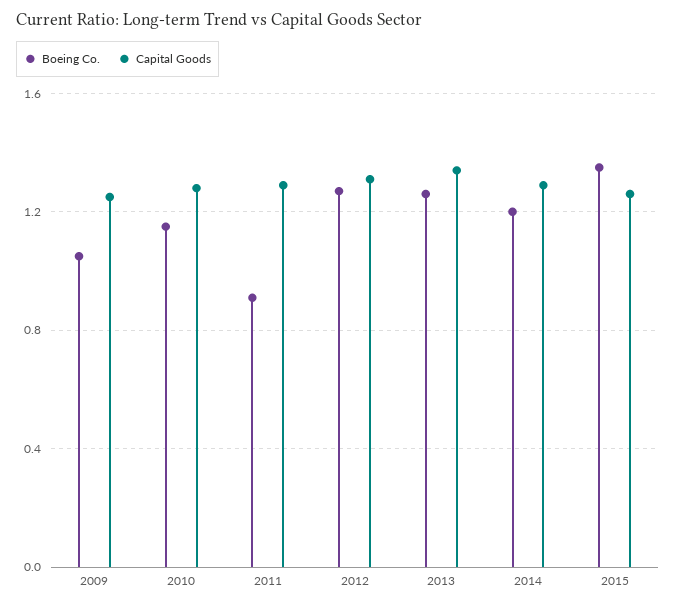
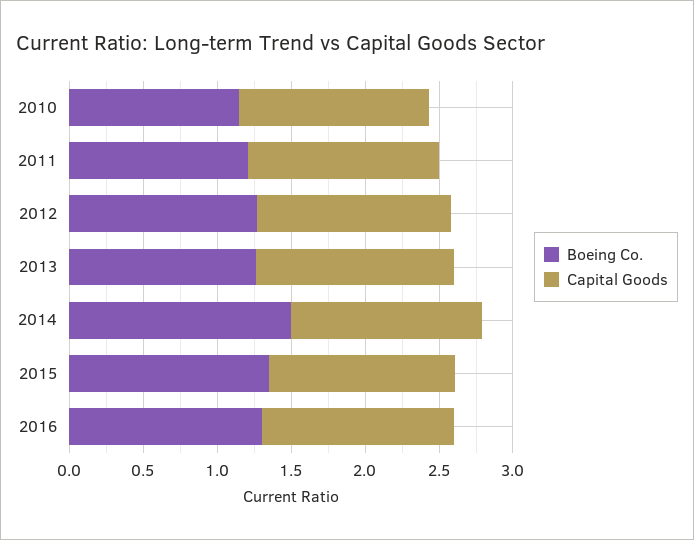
Boeing Co., 2009: 1.05 -> none
Capital Goods, 2009: 1.25 -> none
Boeing Co., 2011: 0.9 -> 1.2
Boeing Co., 2014: 1.2 -> 1.5
Boeing Co., 2016: none -> 1.3
Capital Goods, 2016: none -> 1.3

